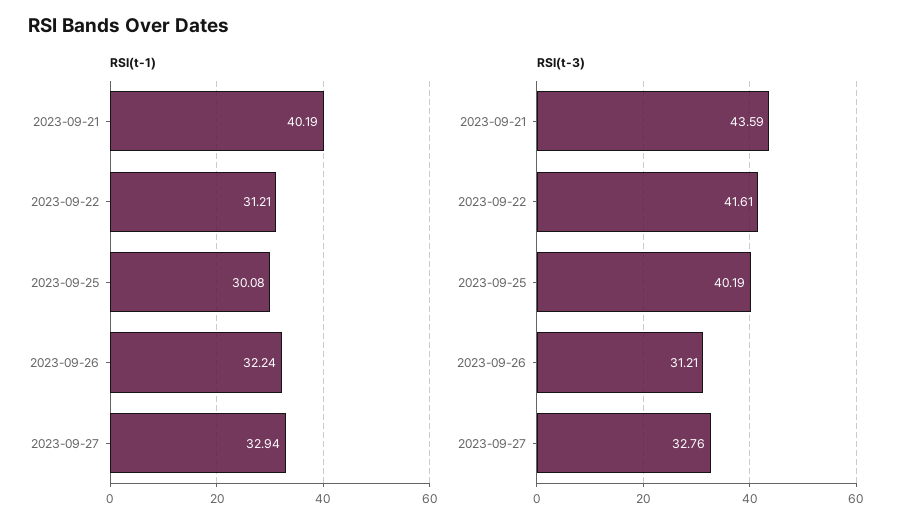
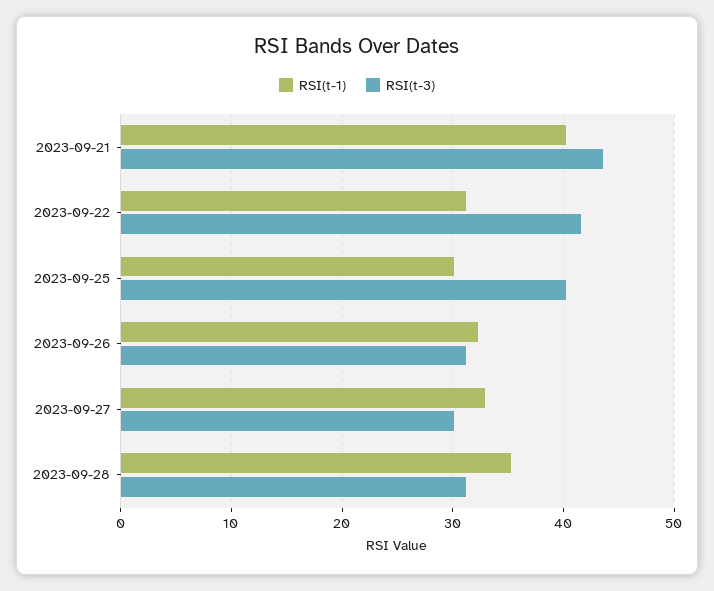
RSI(t-3), 2023-09-27: 32.76 -> 30
RSI(t-1), 2023-09-28: none -> 35
RSI(t-3), 2023-09-28: none -> 31

